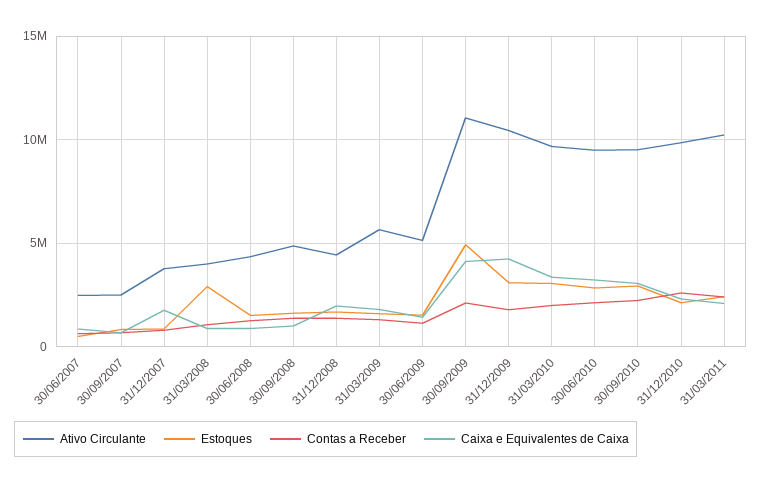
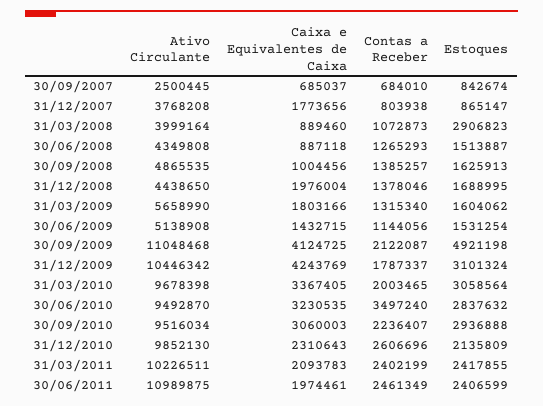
Ativo Circulante, 30/06/2007: 2500000 -> none
Estoques, 30/06/2007: 500000 -> none
Contas a Receber, 30/06/2007: 500000 -> none
Caixa e Equivalentes de Caixa, 30/06/2007: 1000000 -> none
Contas a Receber, 30/06/2010: 2000000 -> 3497240
Ativo Circulante, 30/06/2011: none -> 10989875
Caixa e Equivalentes de Caixa, 30/06/2011: none -> 1974461
Contas a Receber, 30/06/2011: none -> 2461349
Estoques, 30/06/2011: none -> 2406599

